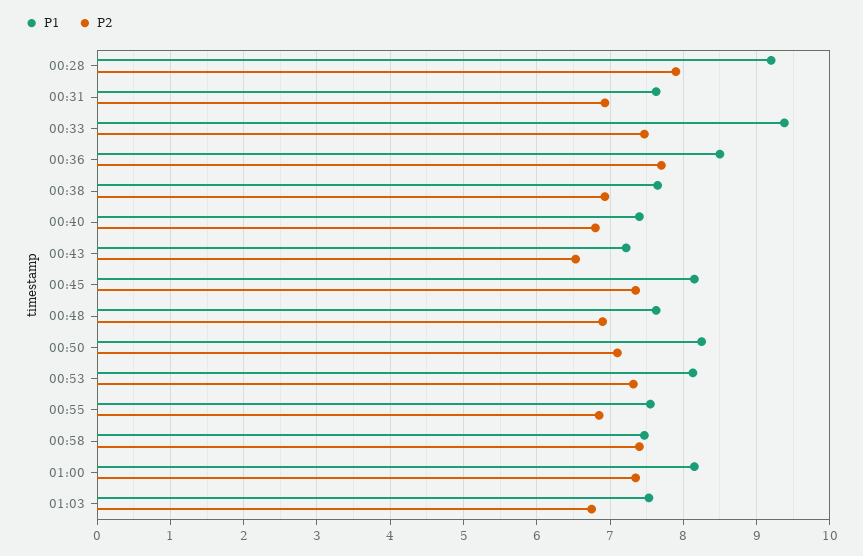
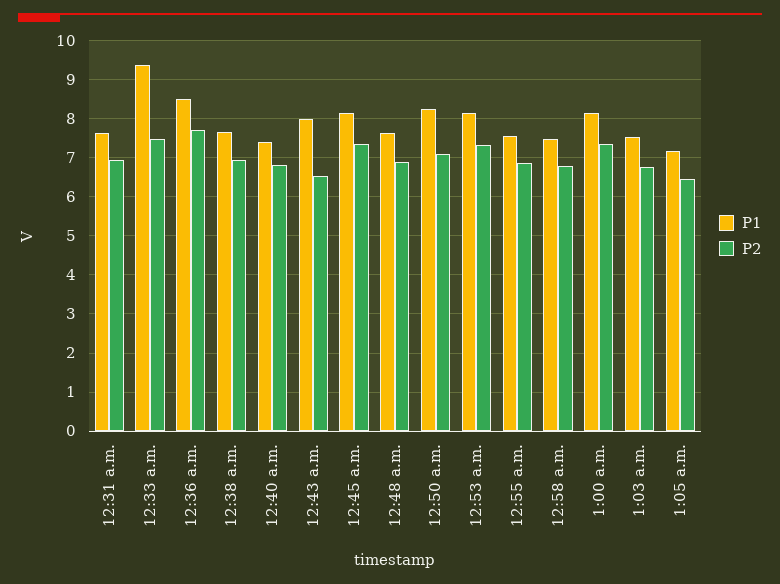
P1, 00:28: 9.2 -> none
P2, 00:28: 7.9 -> none
P1, 00:43: 7.2 -> 8
P2, 00:58: 7.4 -> 6.8
P1, 1:05 a.m.: none -> 7.2
P2, 1:05 a.m.: none -> 6.4

